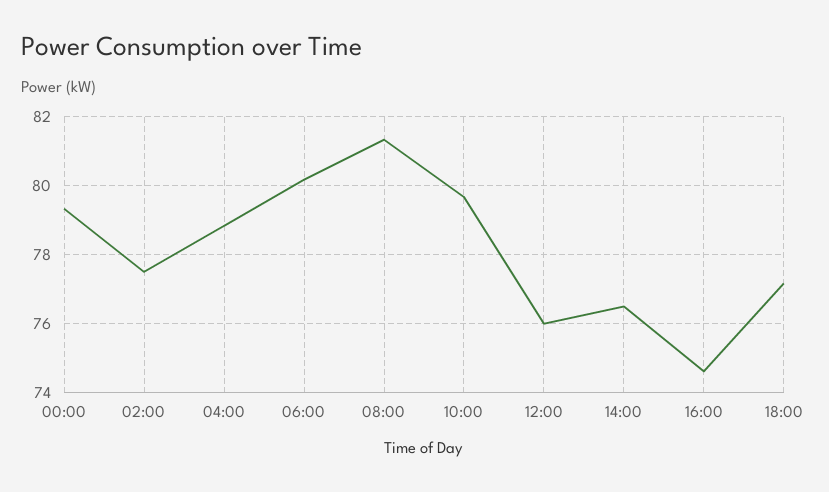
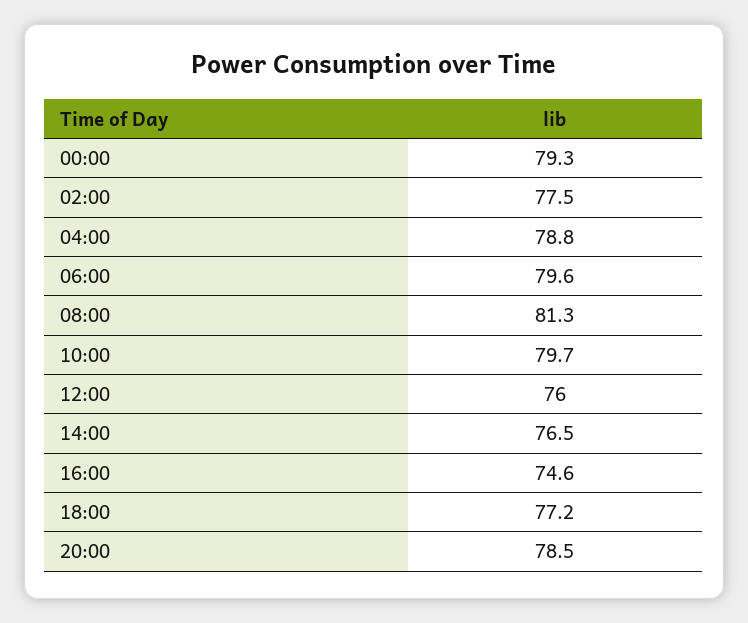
06:00: 80.2 -> 79.6
20:00: none -> 78.5

